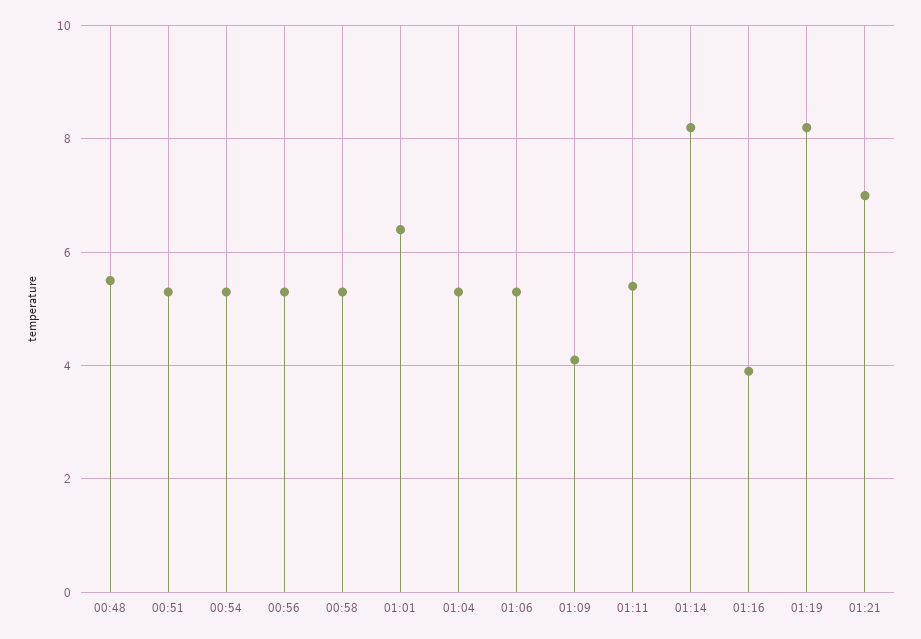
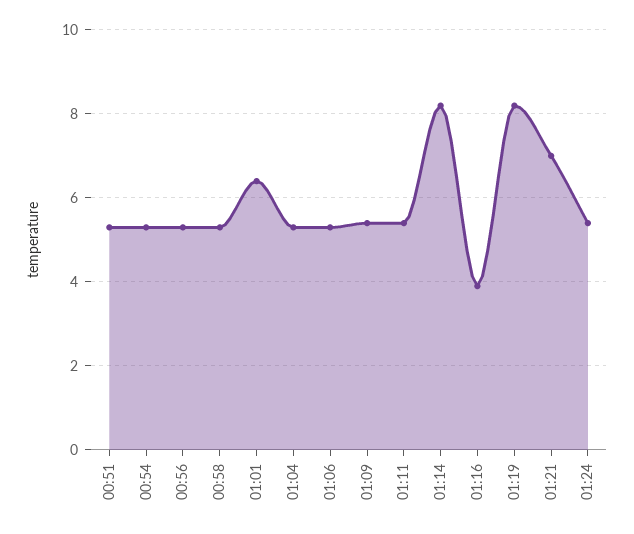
00:48: 5.5 -> none
01:09: 4 -> 5.5
01:24: none -> 5.5

